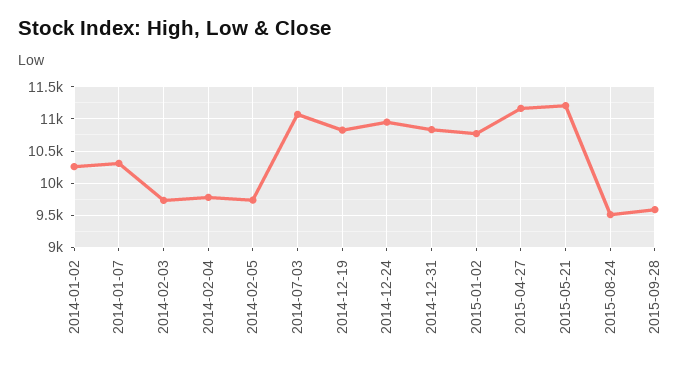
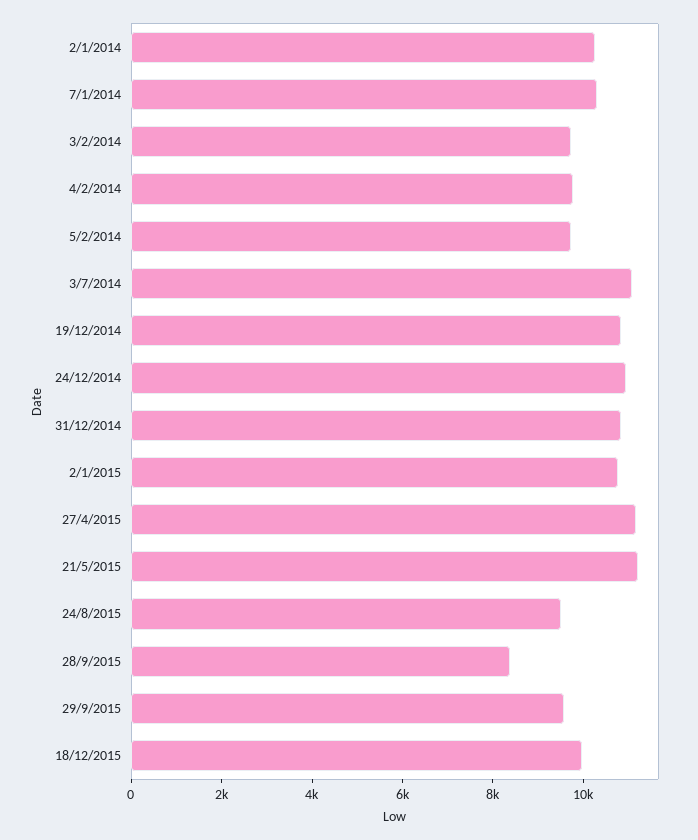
2015-09-28: 9600 -> 8500
29/9/2015: none -> 9500
18/12/2015: none -> 10000

